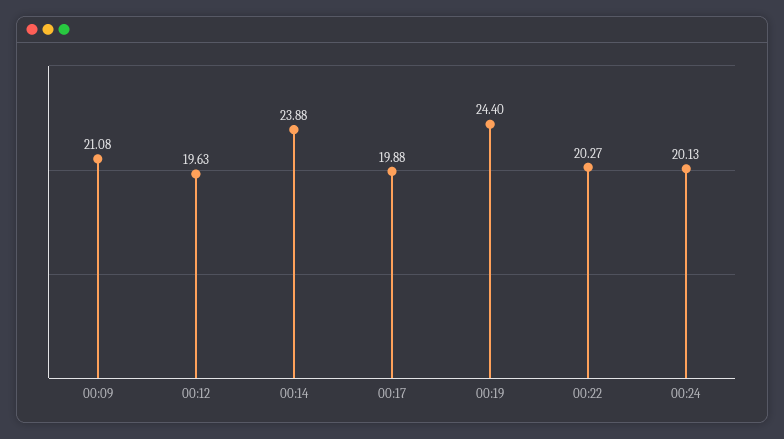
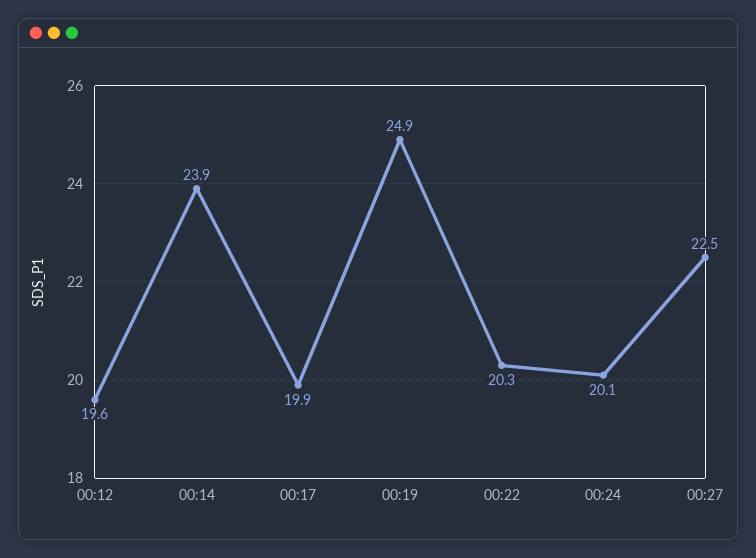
00:09: 21.08 -> none
00:19: 24.4 -> 24.9
00:27: none -> 22.5

